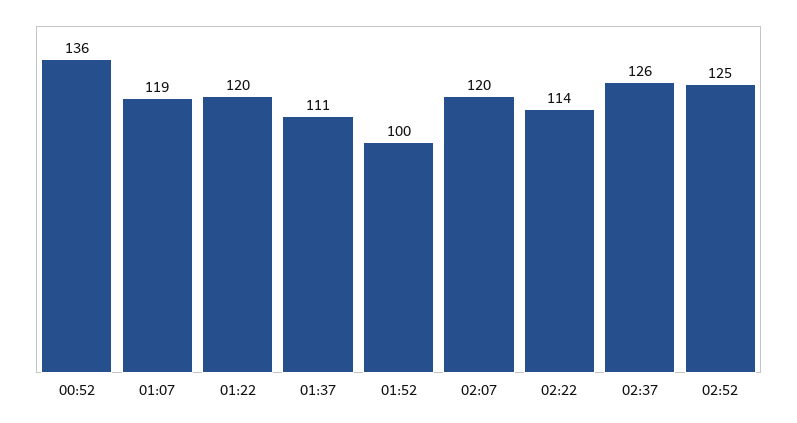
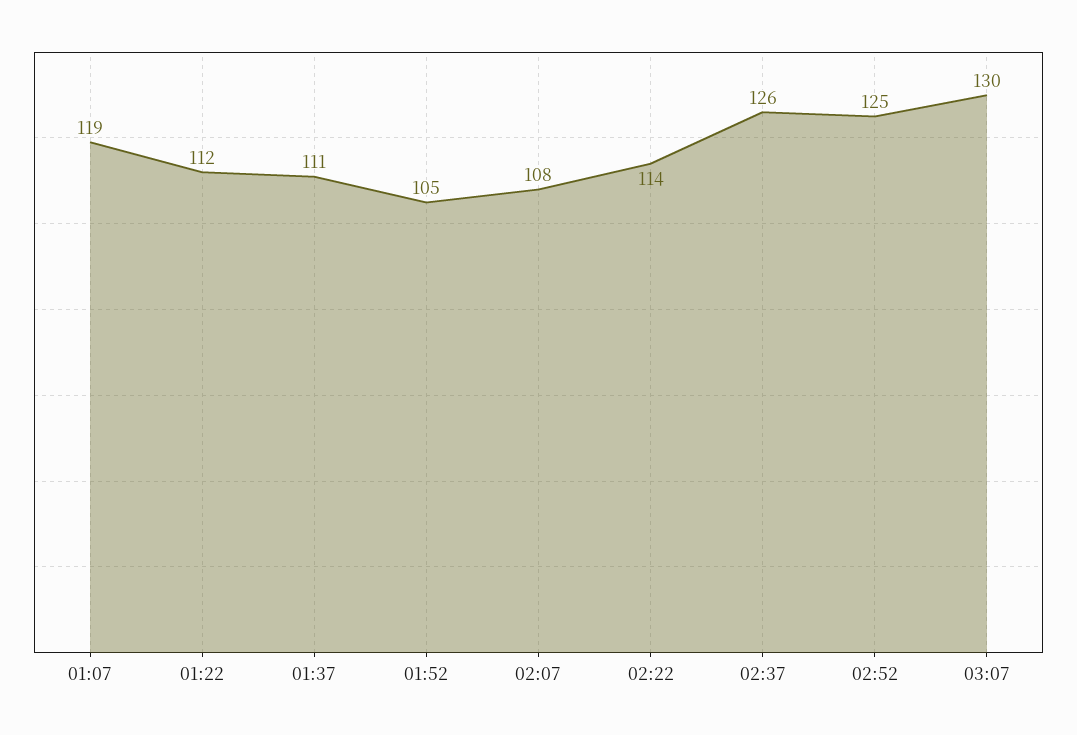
00:52: 136 -> none
01:22: 120 -> 112
01:52: 100 -> 105
02:07: 120 -> 108
03:07: none -> 130

